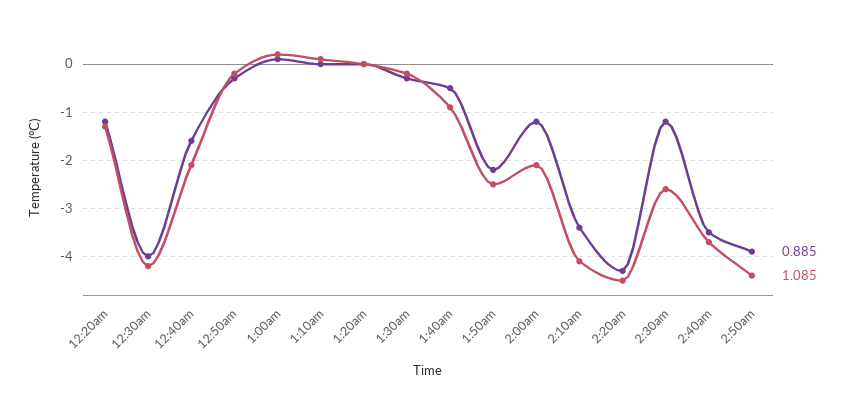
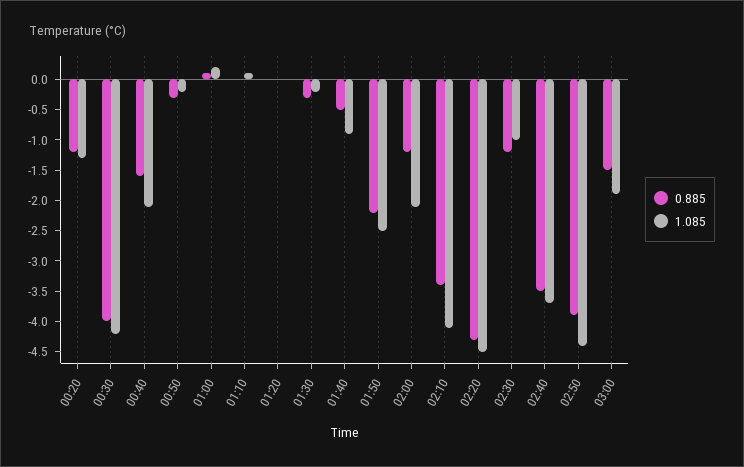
1.085, 2:30am: -2.5 -> -1
0.885, 03:00: none -> -1.5
1.085, 03:00: none -> -2

